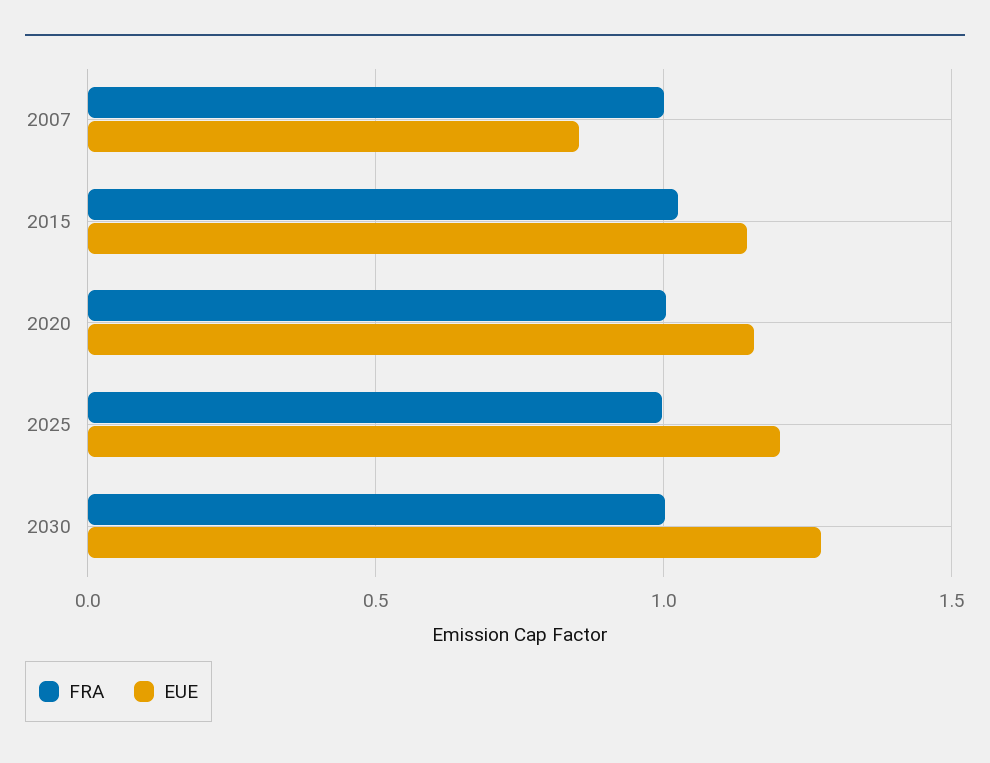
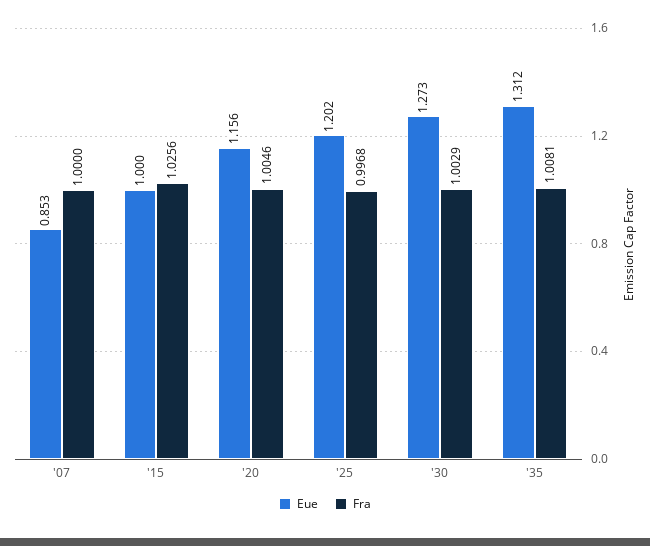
EUE, 2015: 1.15 -> 1
EUE, '35: none -> 1.312
FRA, '35: none -> 1.0081

